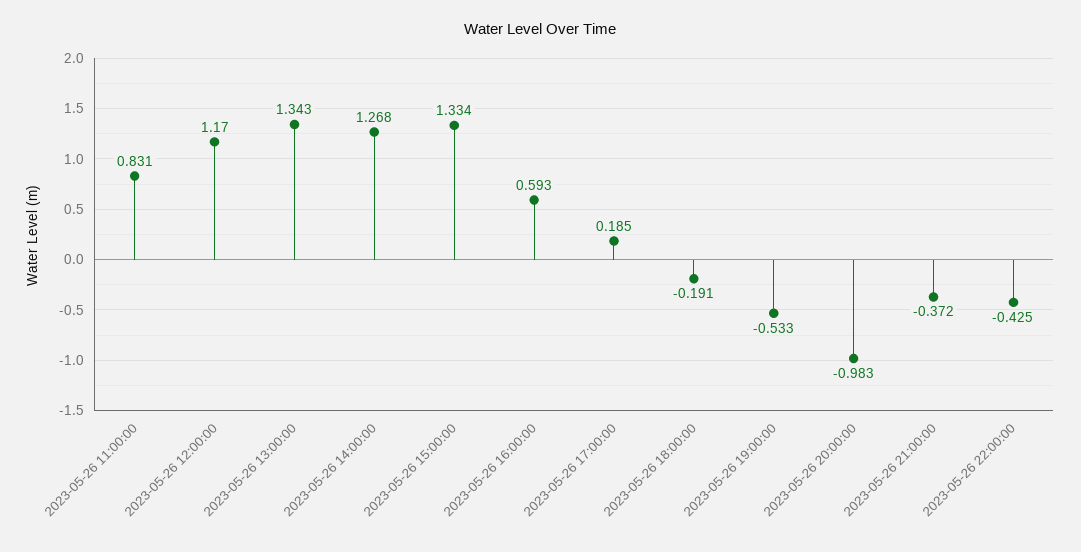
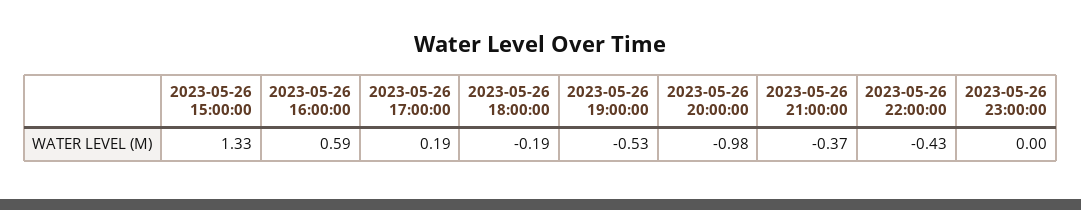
2023-05-26 11:00:00: 0.831 -> none
2023-05-26 12:00:00: 1.17 -> none
2023-05-26 13:00:00: 1.343 -> none
2023-05-26 14:00:00: 1.268 -> none
2023-05-26 23:00:00: none -> 0

